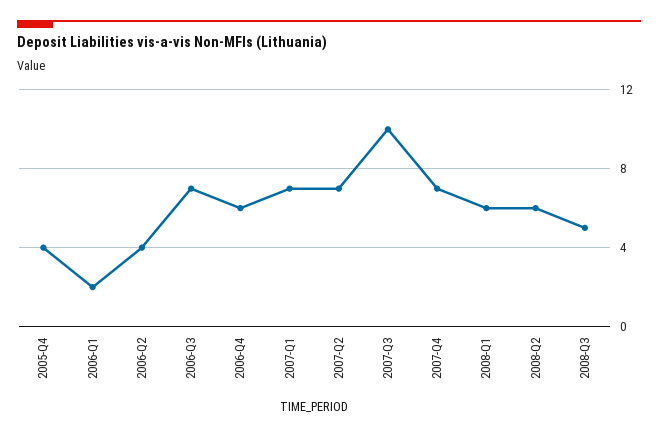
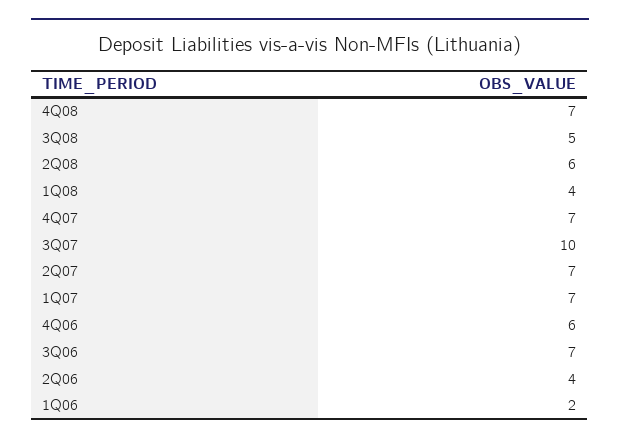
2005-Q4: 4 -> none
2008-Q1: 6 -> 4
4Q08: none -> 7

